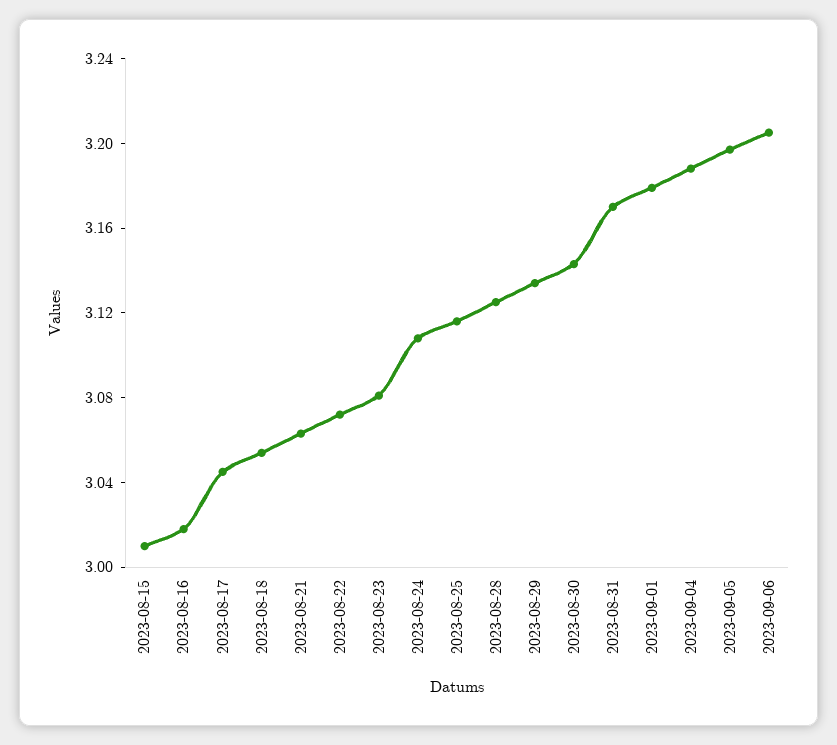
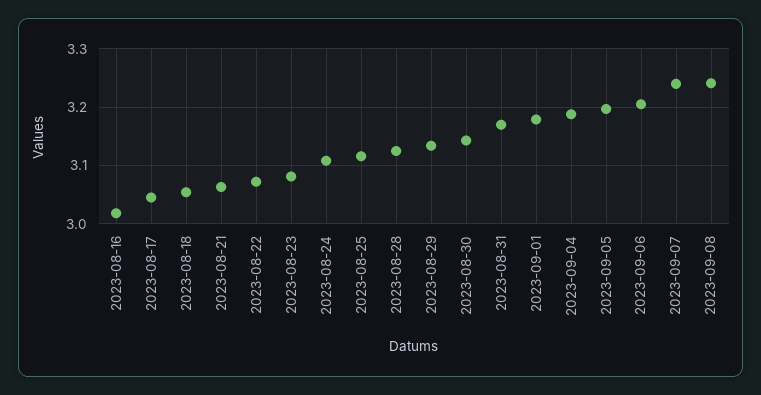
2023-08-15: 3.01 -> none
2023-09-07: none -> 3.24
2023-09-08: none -> 3.24

